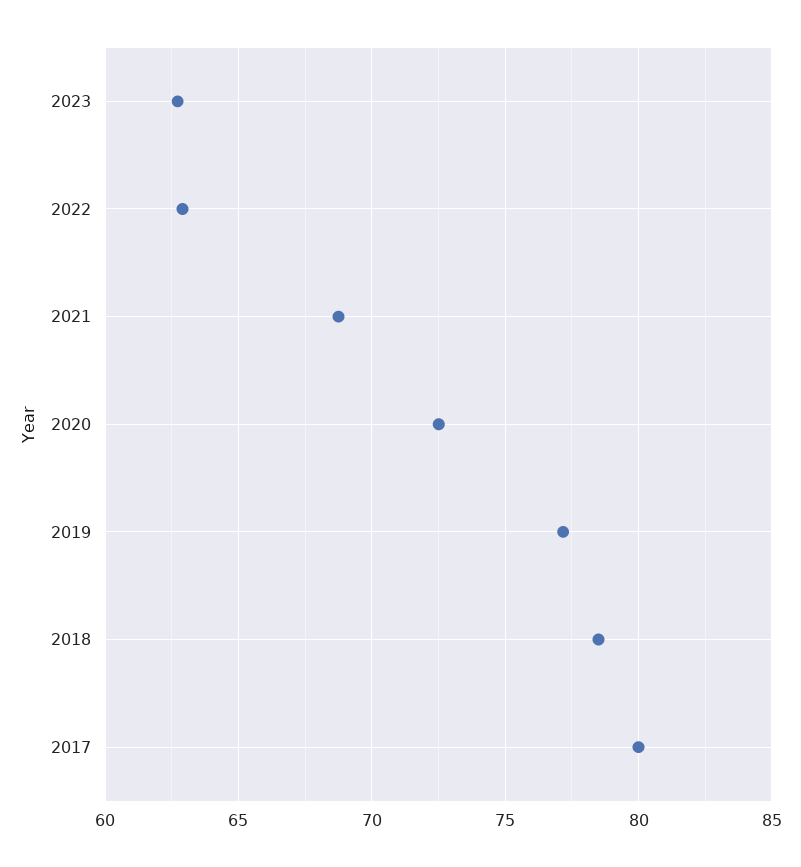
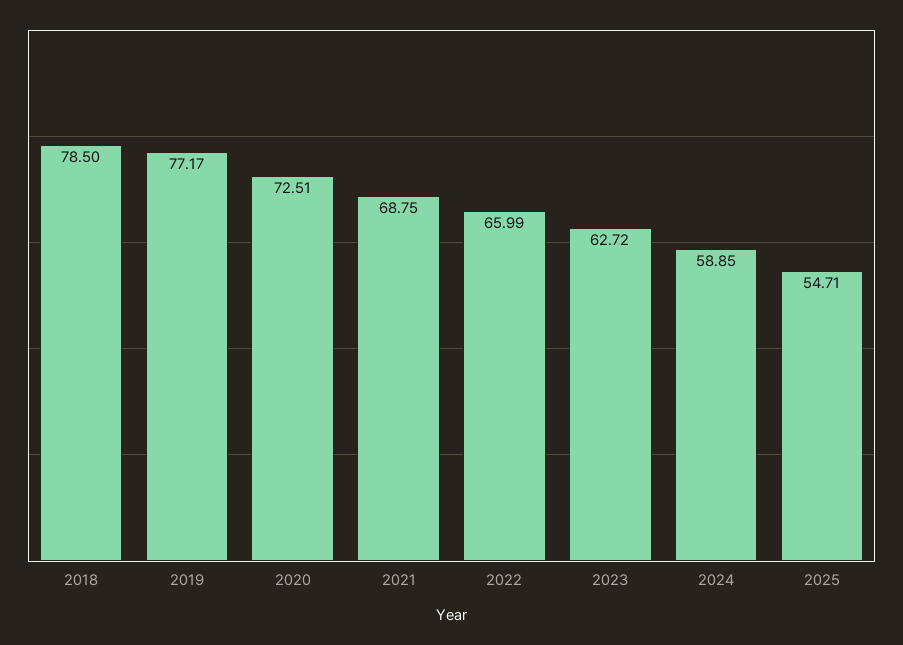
2022: 63 -> 65.99
2017: 80 -> none
2024: none -> 58.85
2025: none -> 54.71

